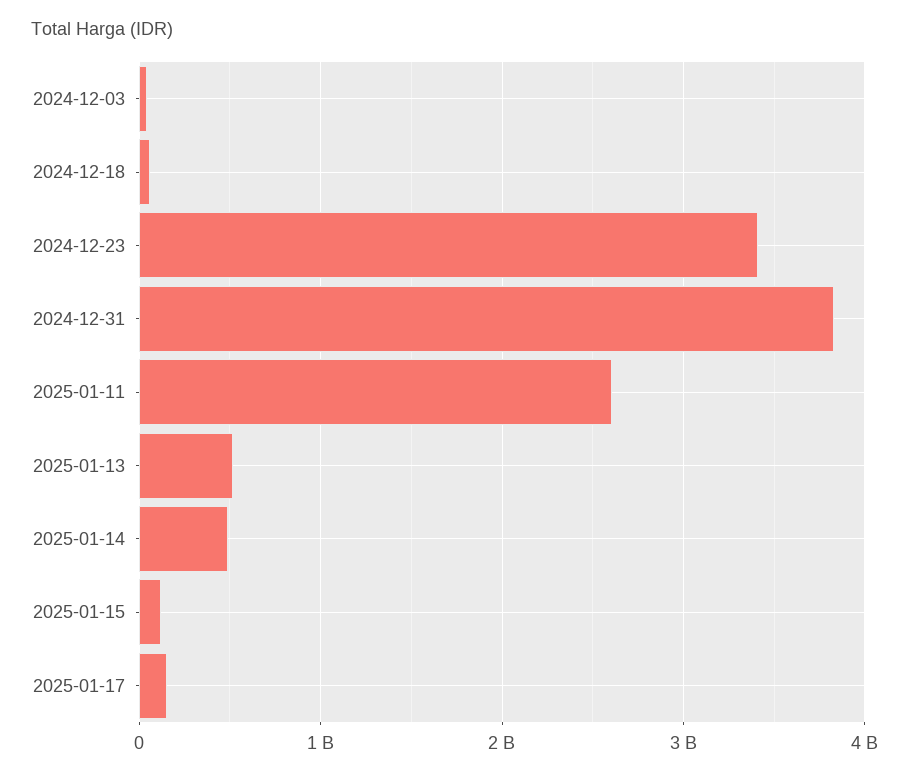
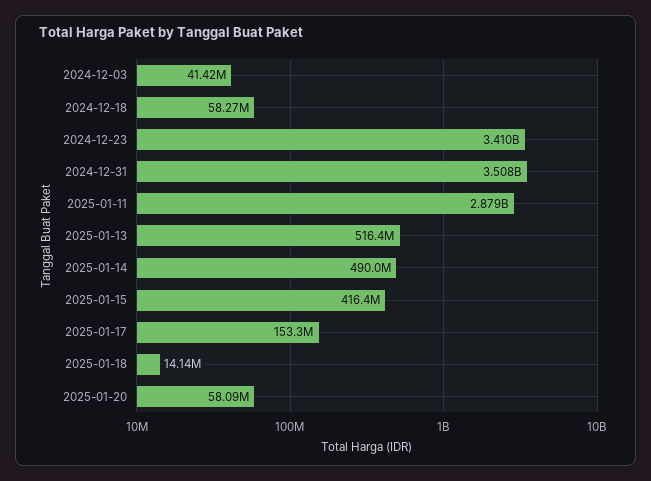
2024-12-31: 3800000000 -> 3508000000
2025-01-11: 2600000000 -> 2879000000
2025-01-15: 100000000 -> 416400000
2025-01-18: none -> 14140000
2025-01-20: none -> 58090000

